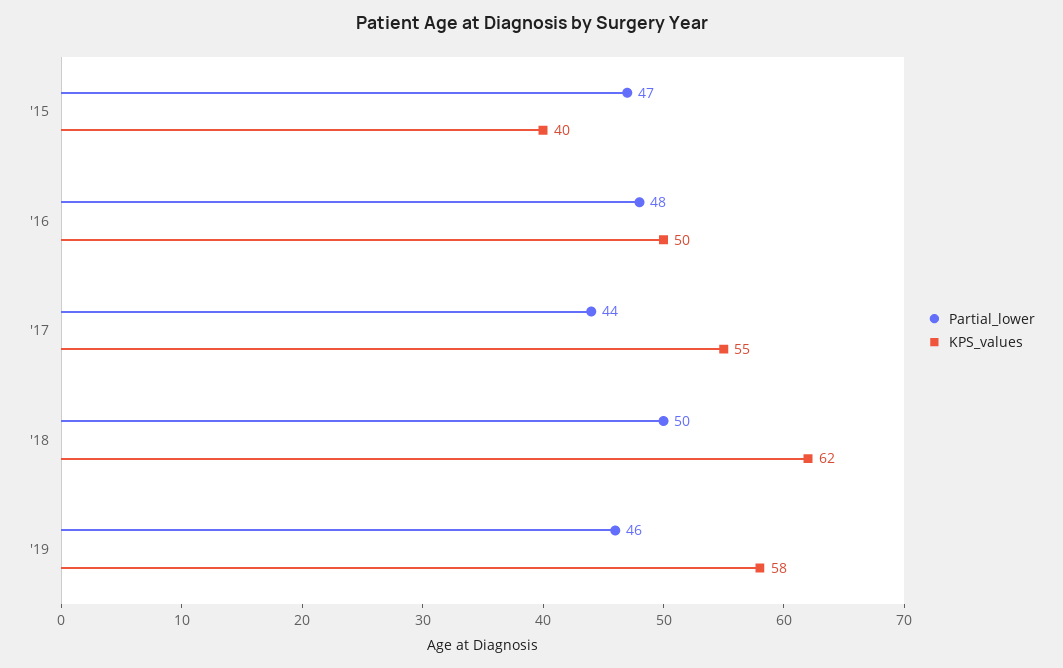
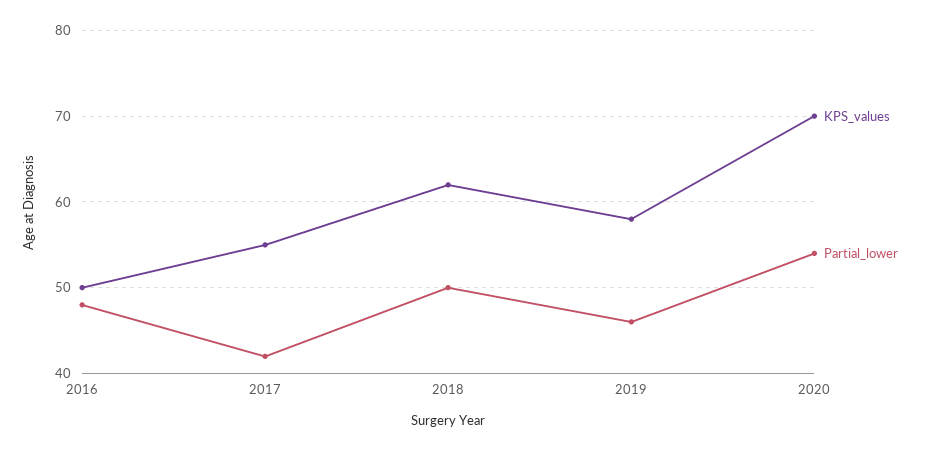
Partial_lower, '15: 47 -> none
KPS_values, '15: 40 -> none
Partial_lower, '17: 44 -> 42
KPS_values, 2020: none -> 70
Partial_lower, 2020: none -> 54

